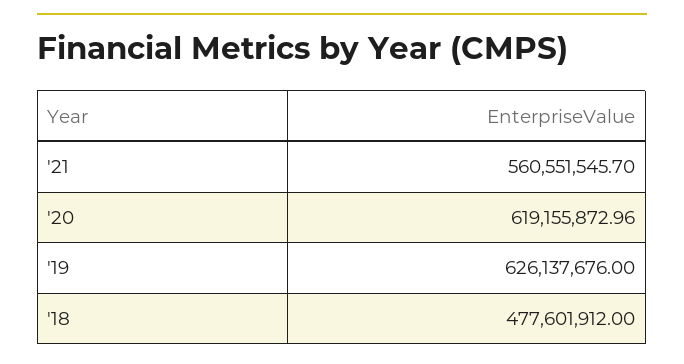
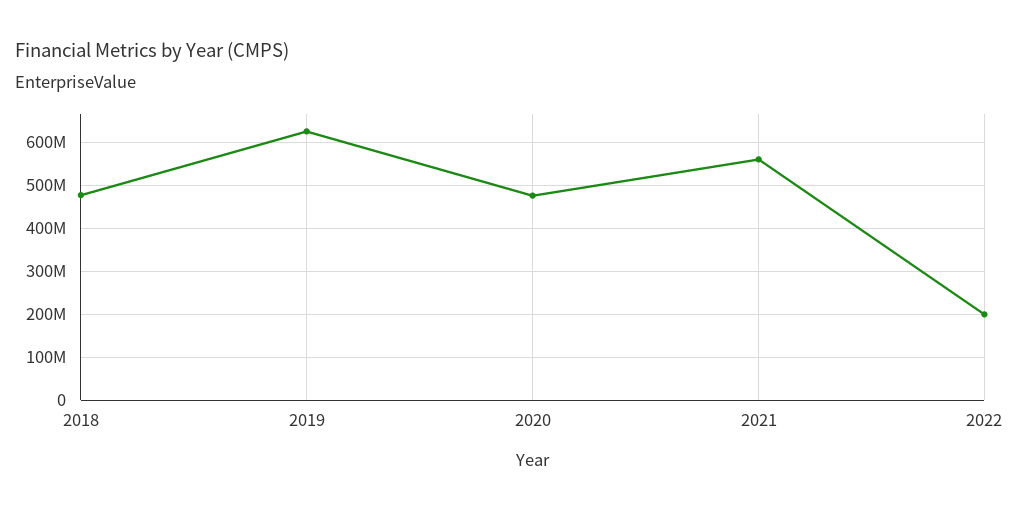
'20: 619155872.96 -> 480000000
2022: none -> 200000000

